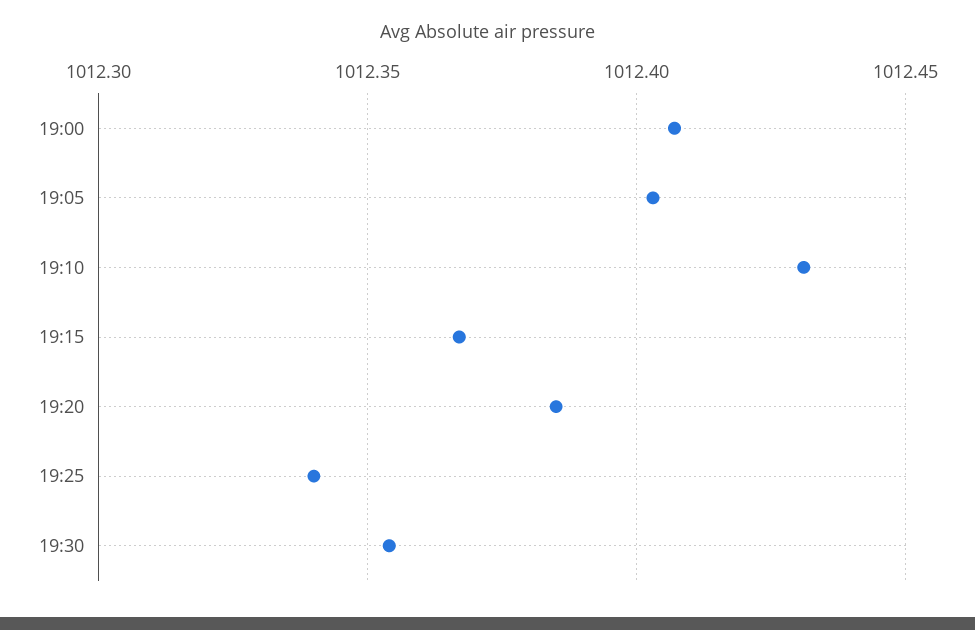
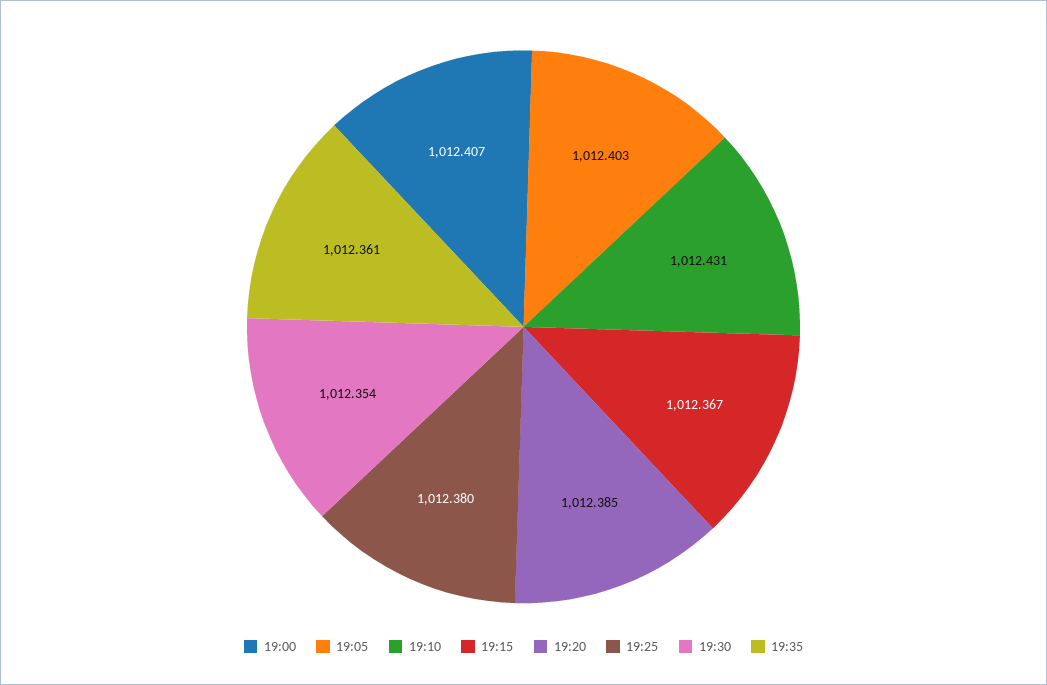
19:25: 1012.34 -> 1012.38
19:35: none -> 1012.361

